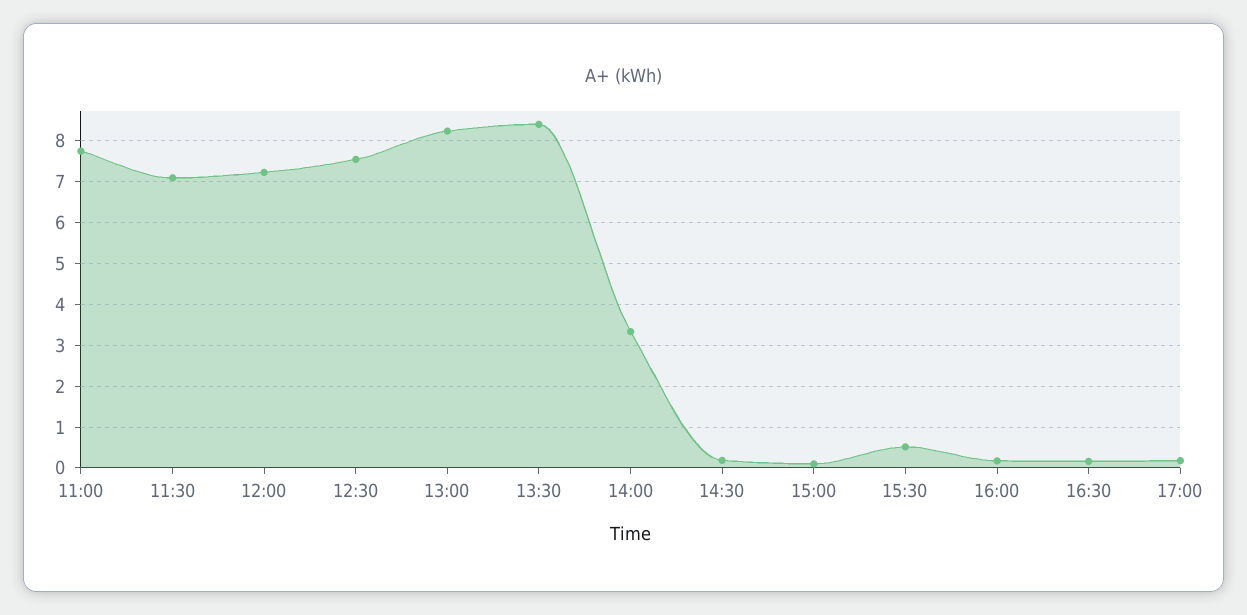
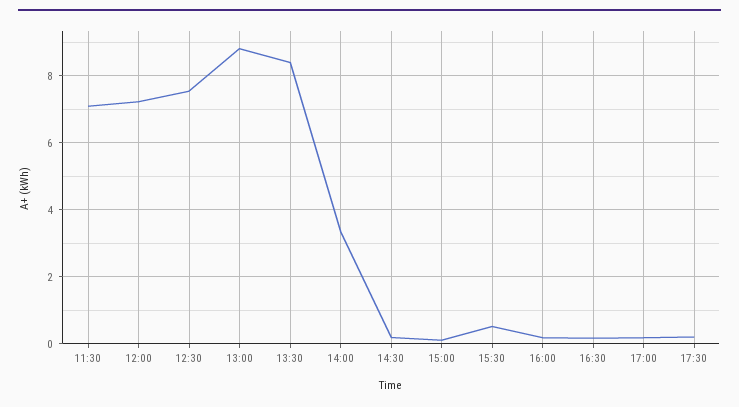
11:00: 7.8 -> none
13:00: 8.2 -> 8.8
17:30: none -> 0.2

